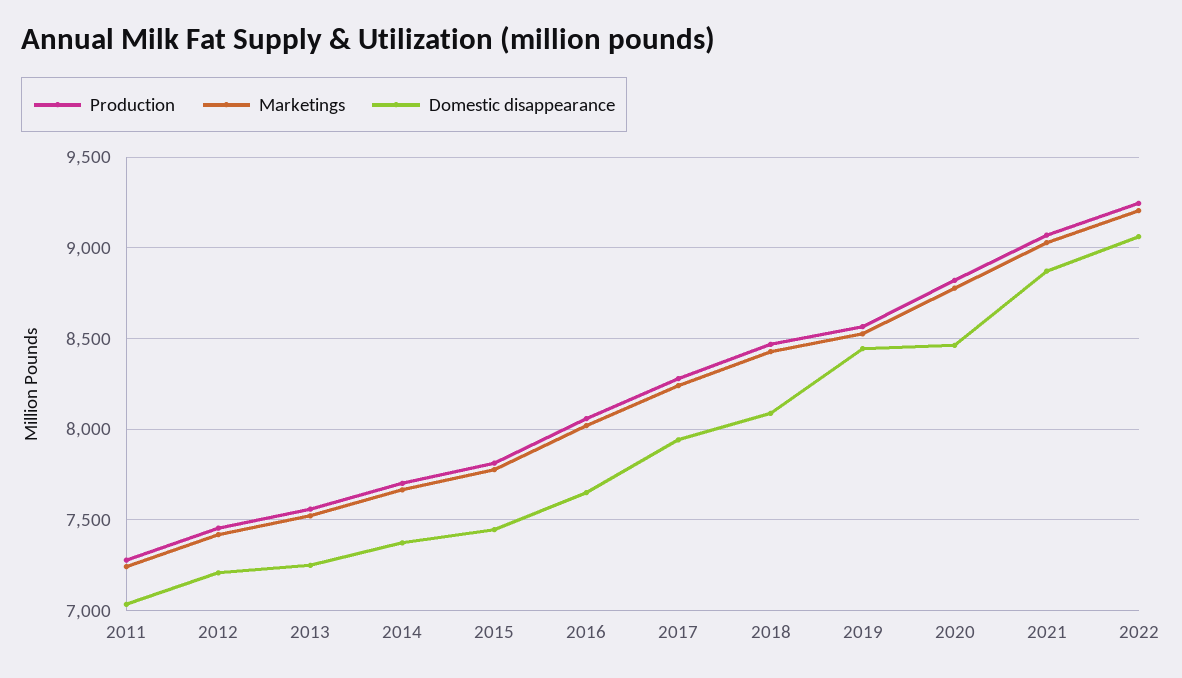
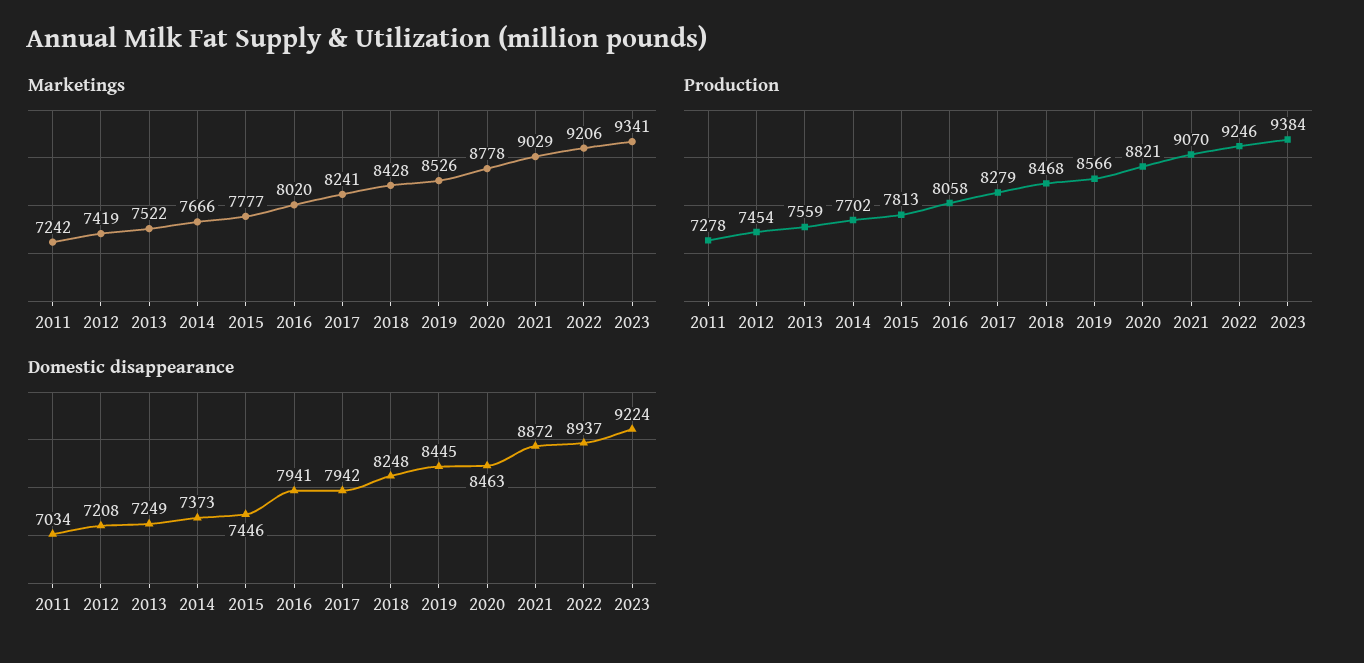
Domestic disappearance, 2016: 7650 -> 7941
Domestic disappearance, 2018: 8100 -> 8248
Domestic disappearance, 2022: 9050 -> 8937
Marketings, 2023: none -> 9341
Production, 2023: none -> 9384
Domestic disappearance, 2023: none -> 9224

